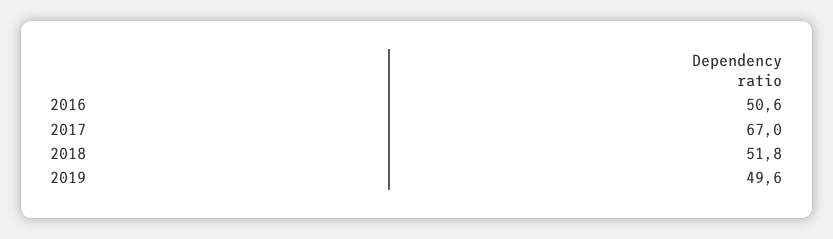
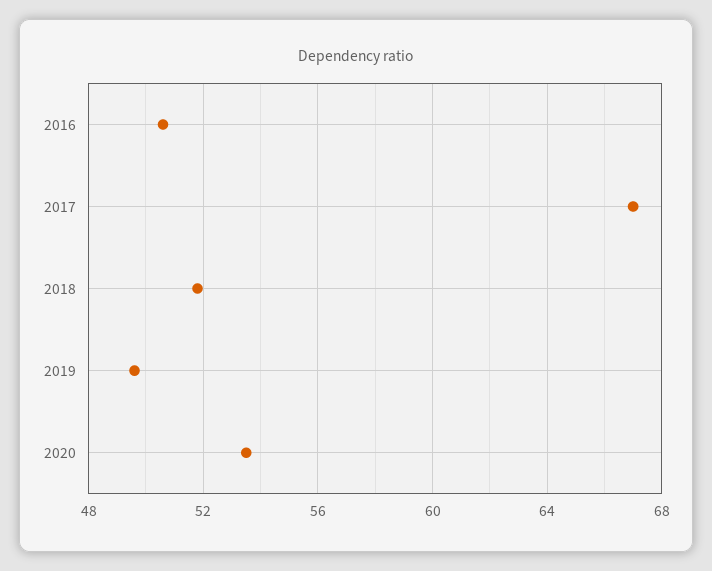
2020: none -> 53.5

